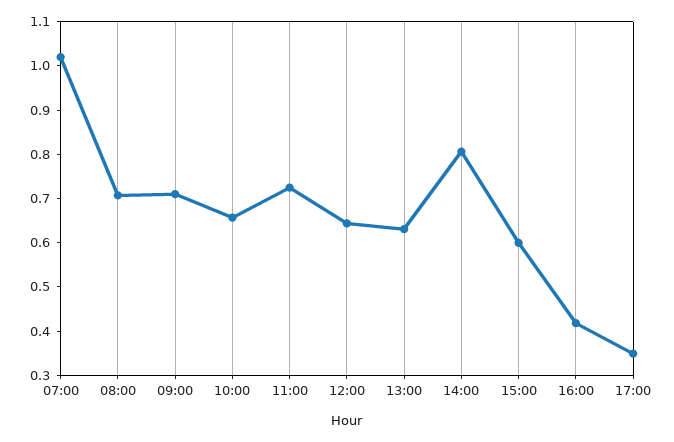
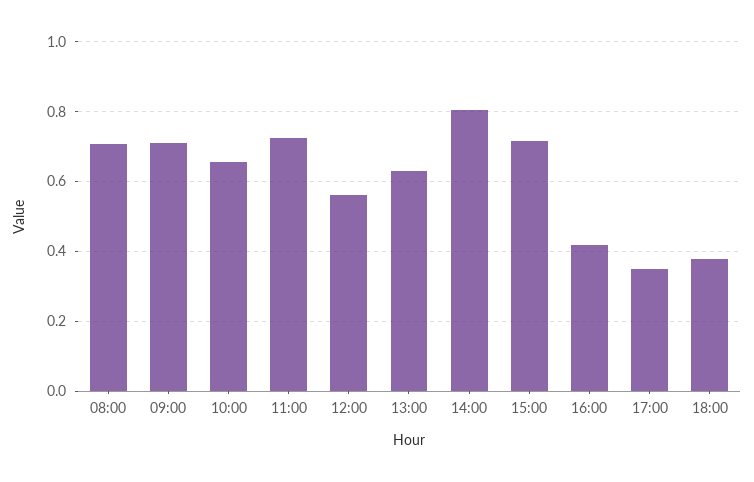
07:00: 1.02 -> none
12:00: 0.64 -> 0.56
15:00: 0.6 -> 0.72
18:00: none -> 0.38

